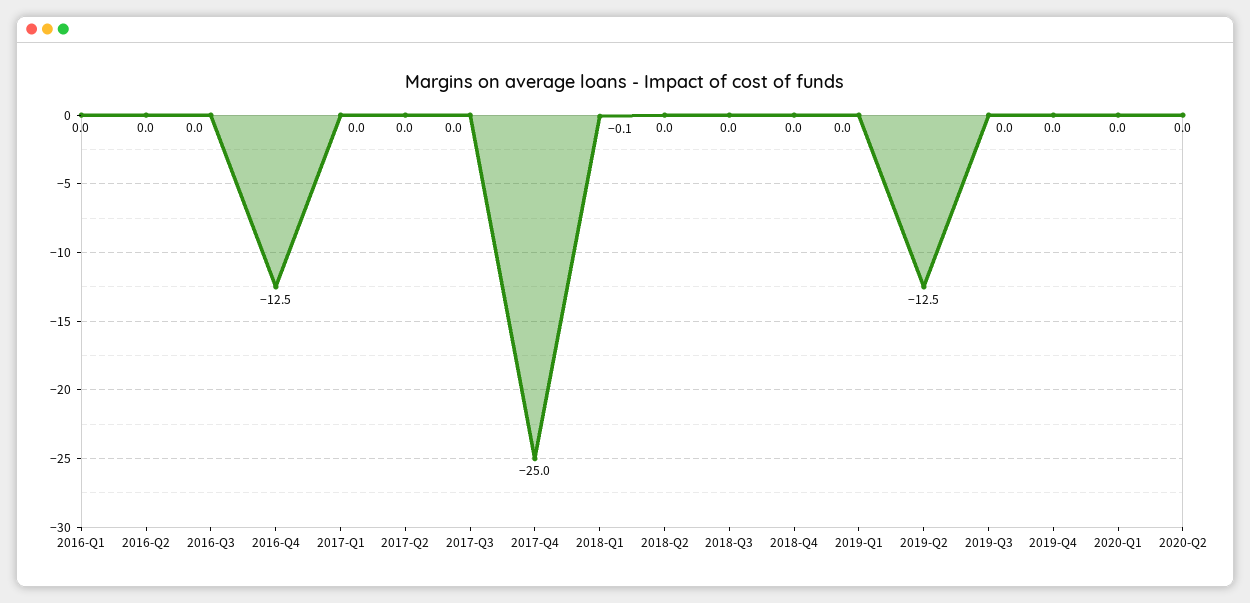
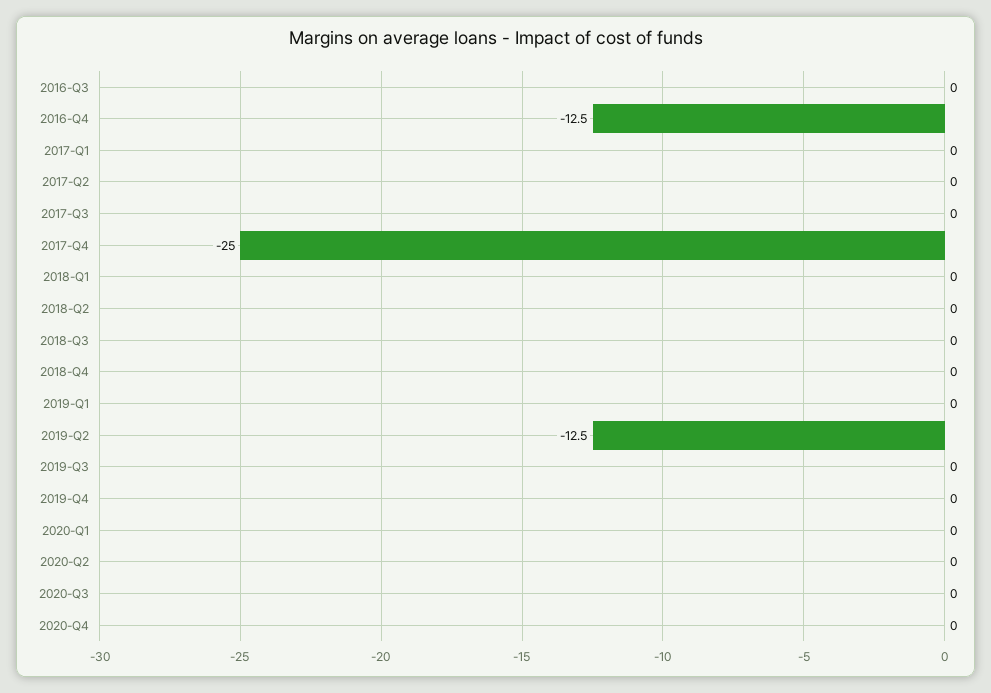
2016-Q1: 0 -> none
2016-Q2: 0 -> none
2018-Q1: -0.1 -> 0
2020-Q3: none -> 0
2020-Q4: none -> 0

